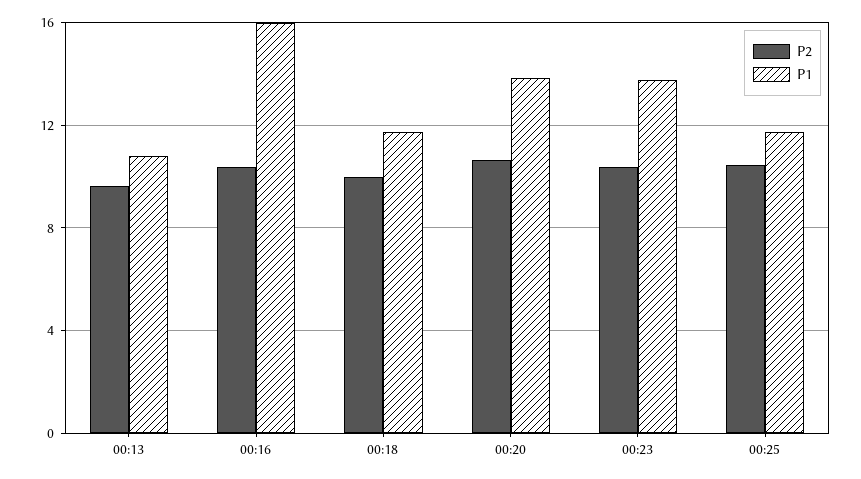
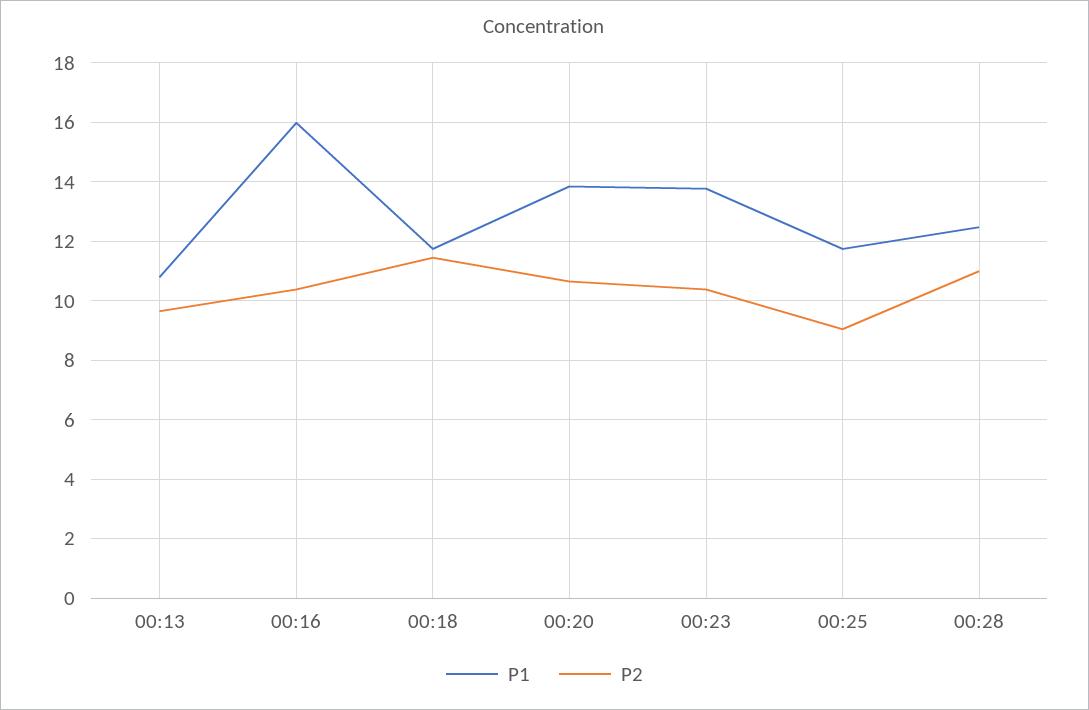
P2, 00:18: 10 -> 11.5
P2, 00:25: 10.5 -> 9
P1, 00:28: none -> 12.5
P2, 00:28: none -> 11

